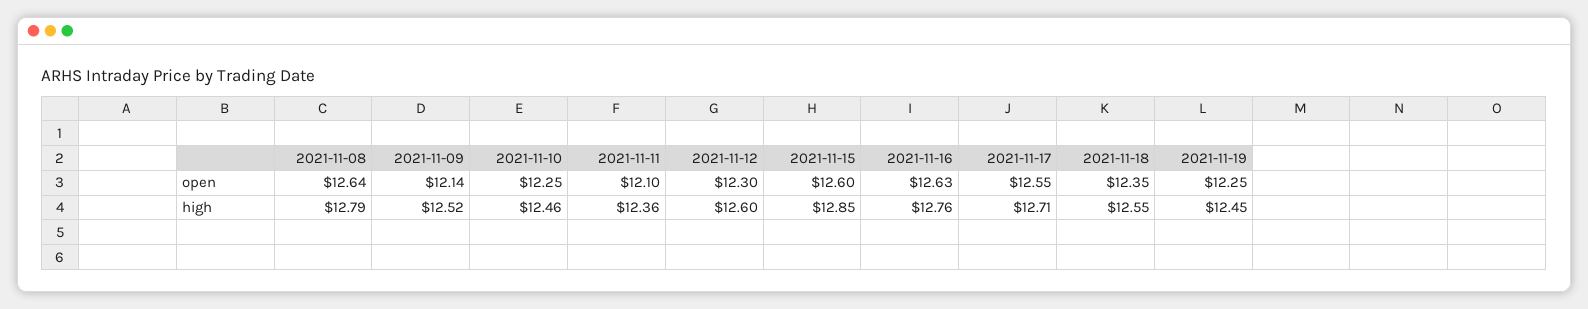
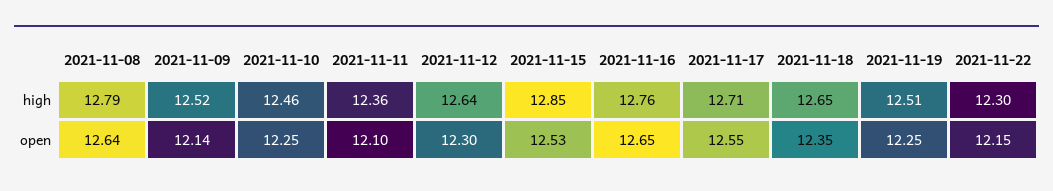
2021-11-15, open: 12.6 -> 12.53
2021-11-16, open: 12.63 -> 12.65
2021-11-12, high: 12.6 -> 12.64
2021-11-18, high: 12.55 -> 12.65
2021-11-19, high: 12.45 -> 12.51
2021-11-22, high: none -> 12.3
2021-11-22, open: none -> 12.15

